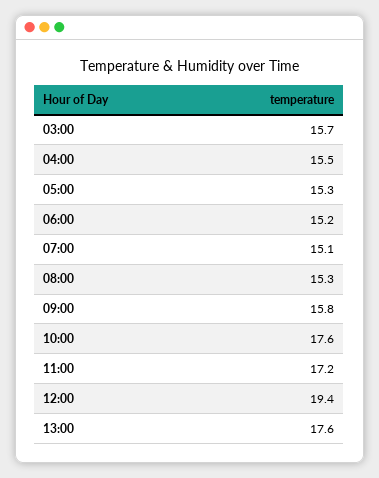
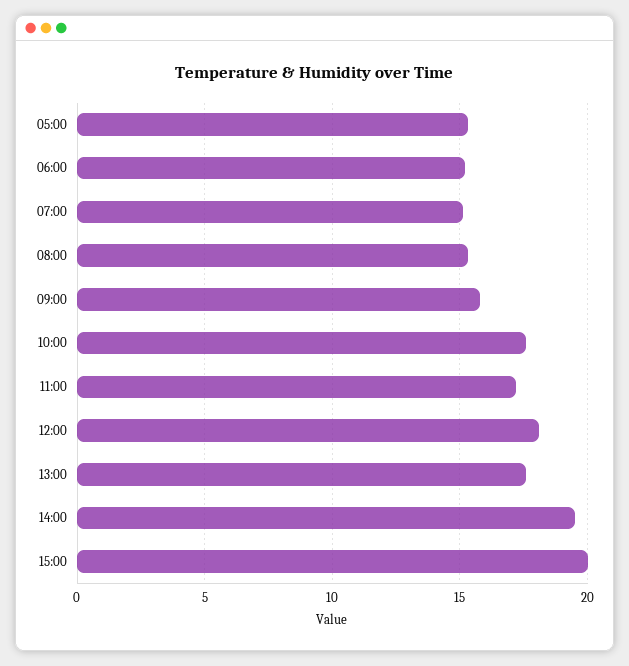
03:00: 15.7 -> none
04:00: 15.5 -> none
12:00: 19.4 -> 18
14:00: none -> 19.5
15:00: none -> 20

